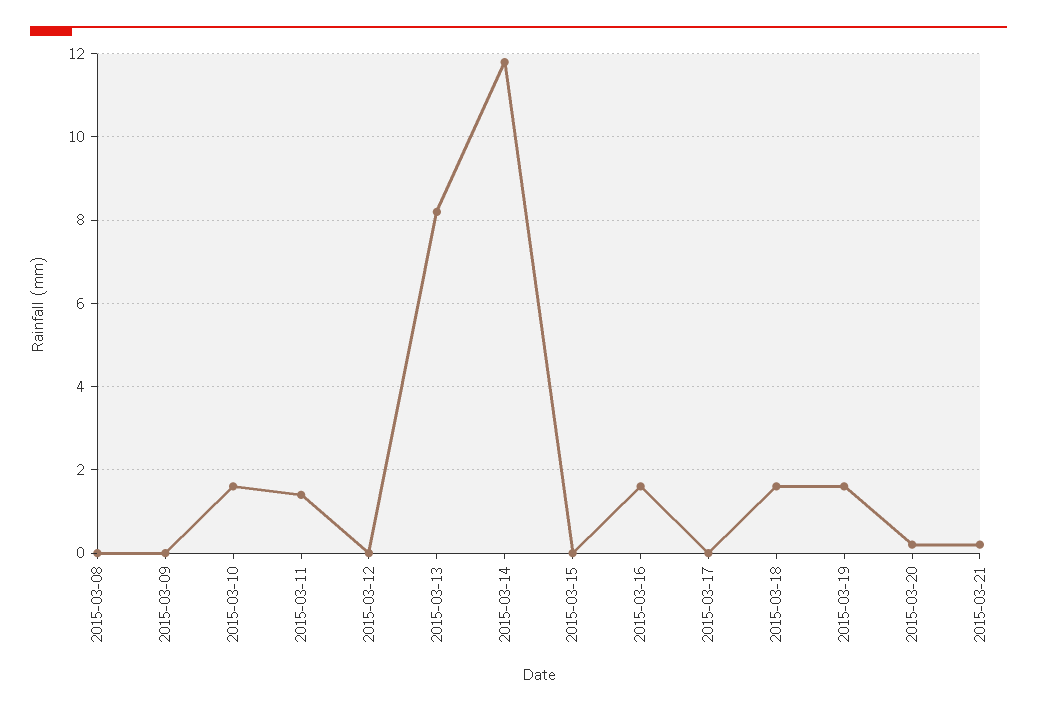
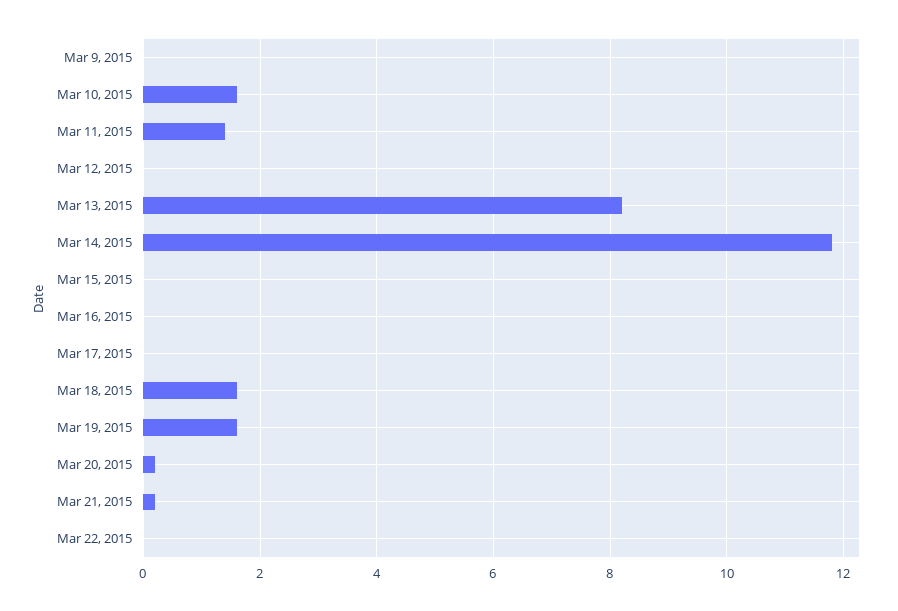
2015-03-08: 0 -> none
2015-03-16: 1.5 -> 0
Mar 22, 2015: none -> 0

